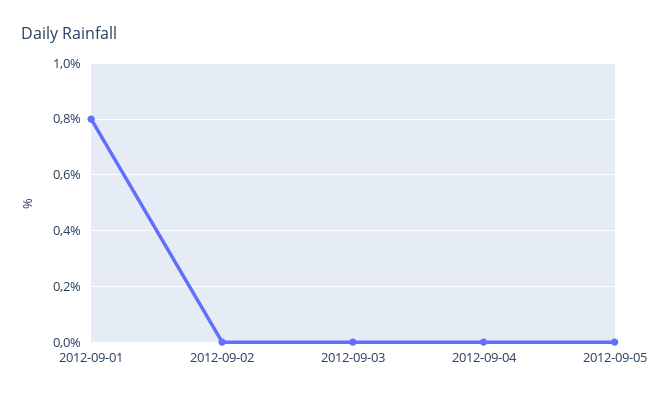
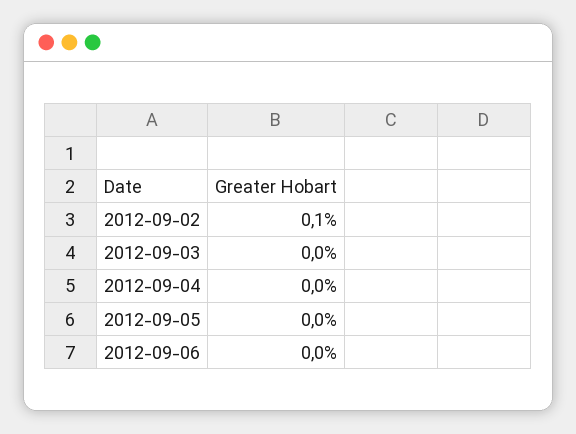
2012-09-01: 0.8 -> none
2012-09-02: 0 -> 0.1
2012-09-06: none -> 0

